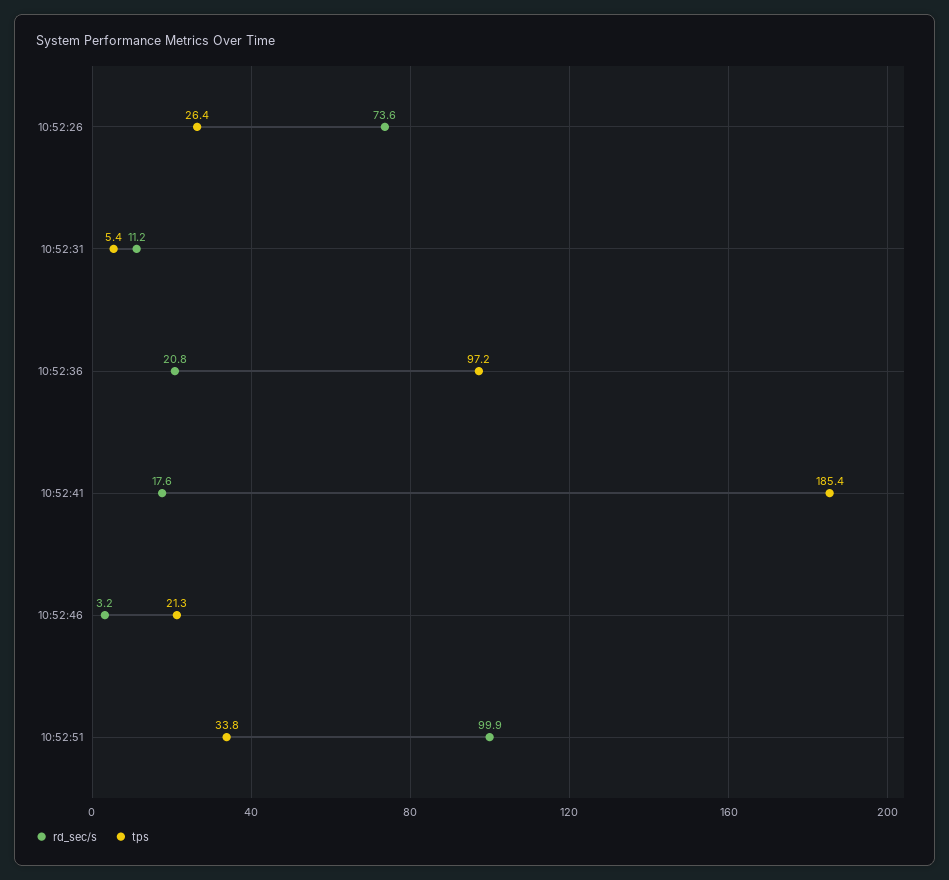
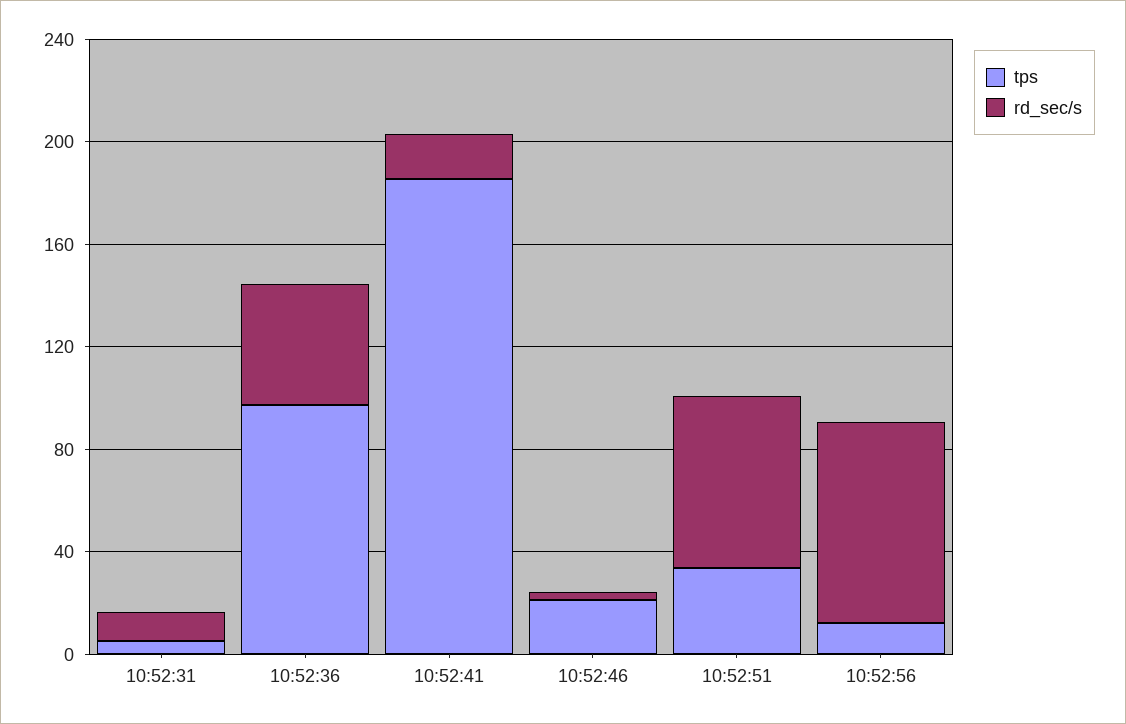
rd_sec/s, 10:52:26: 73.6 -> none
tps, 10:52:26: 26.4 -> none
rd_sec/s, 10:52:36: 20.8 -> 50
rd_sec/s, 10:52:51: 99.9 -> 70
tps, 10:52:56: none -> 10
rd_sec/s, 10:52:56: none -> 80

